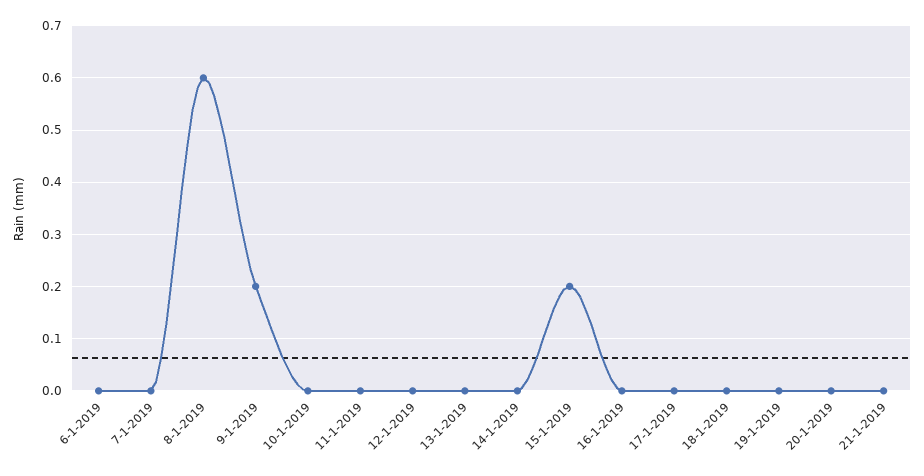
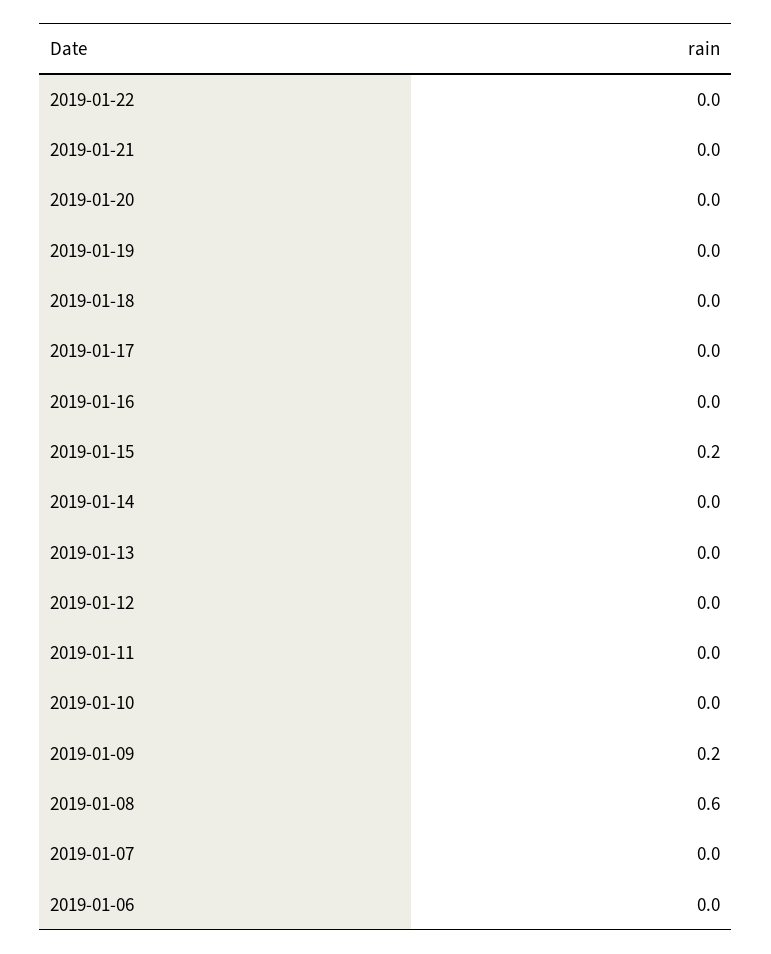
2019-01-22: none -> 0

